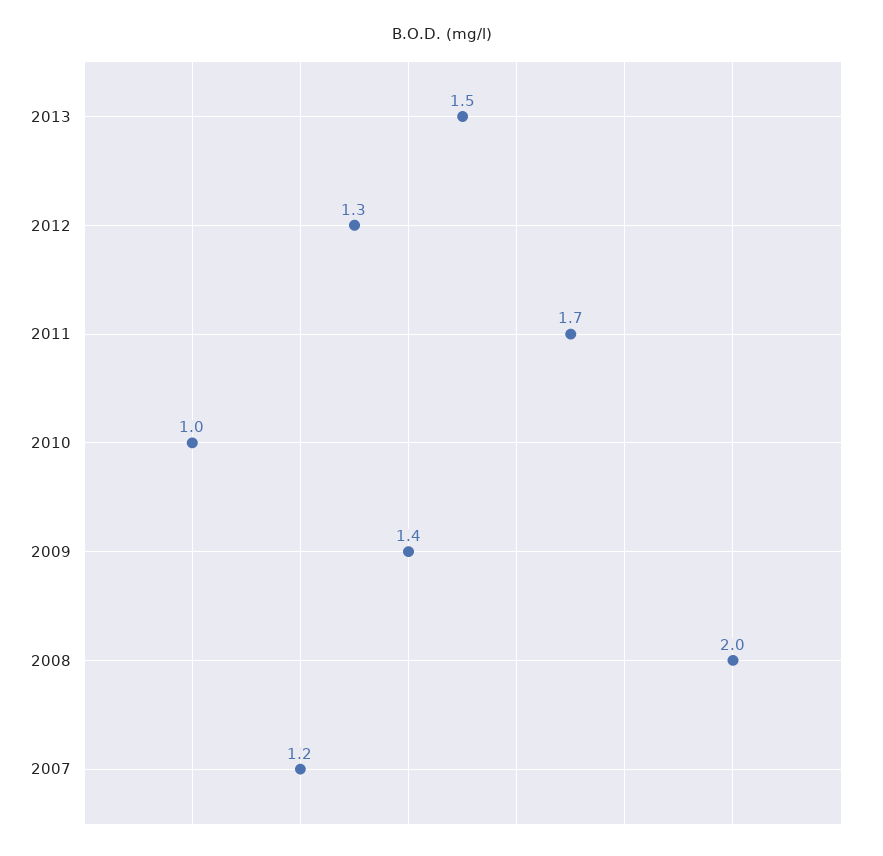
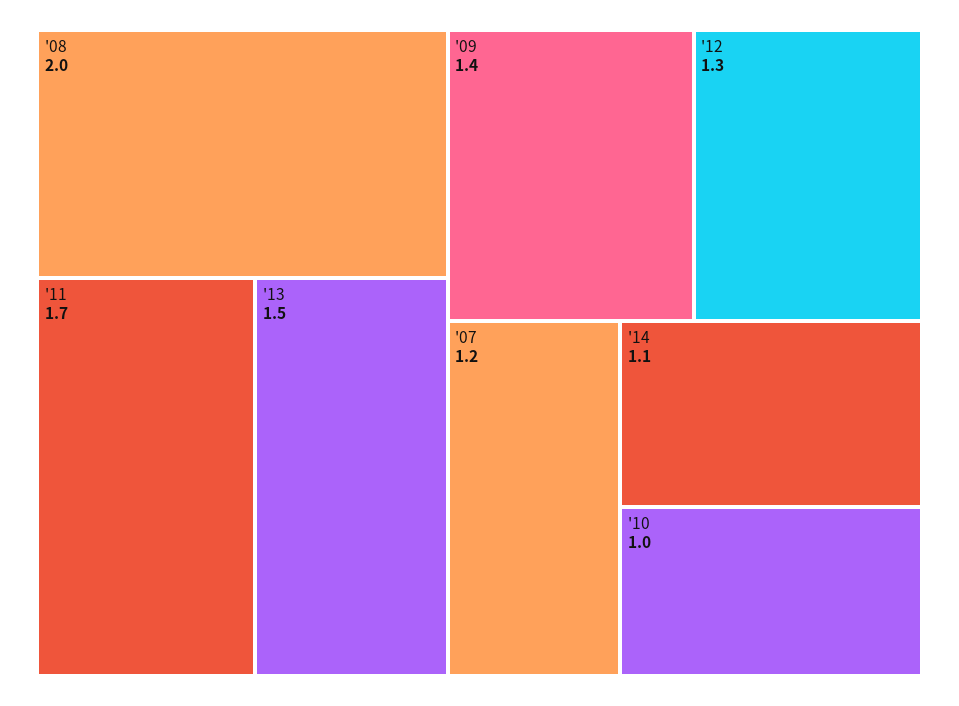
'14: none -> 1.1

